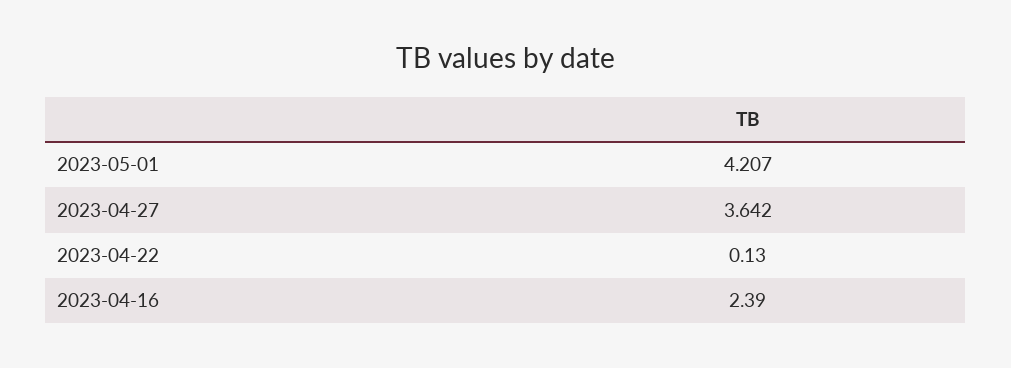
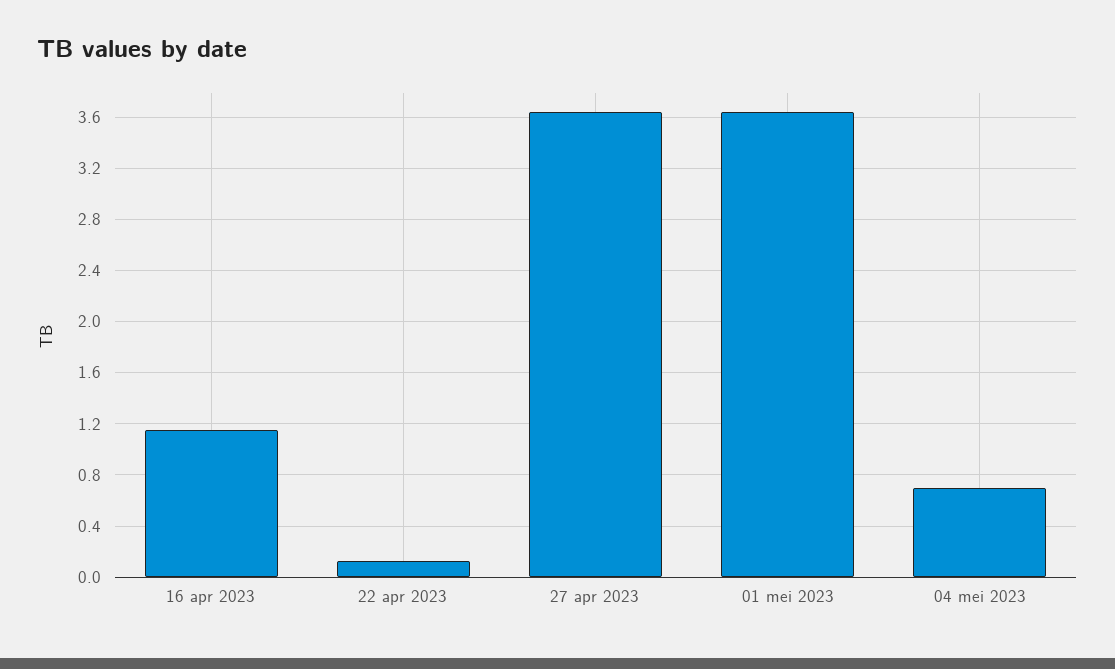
2023-05-01: 4.207 -> 3.65
2023-04-16: 2.39 -> 1.15
04 mei 2023: none -> 0.7

